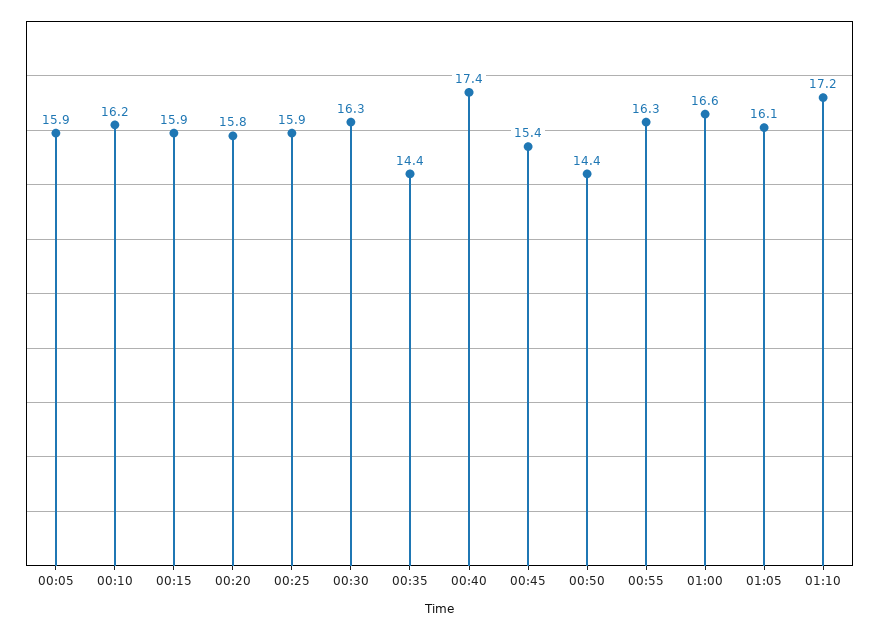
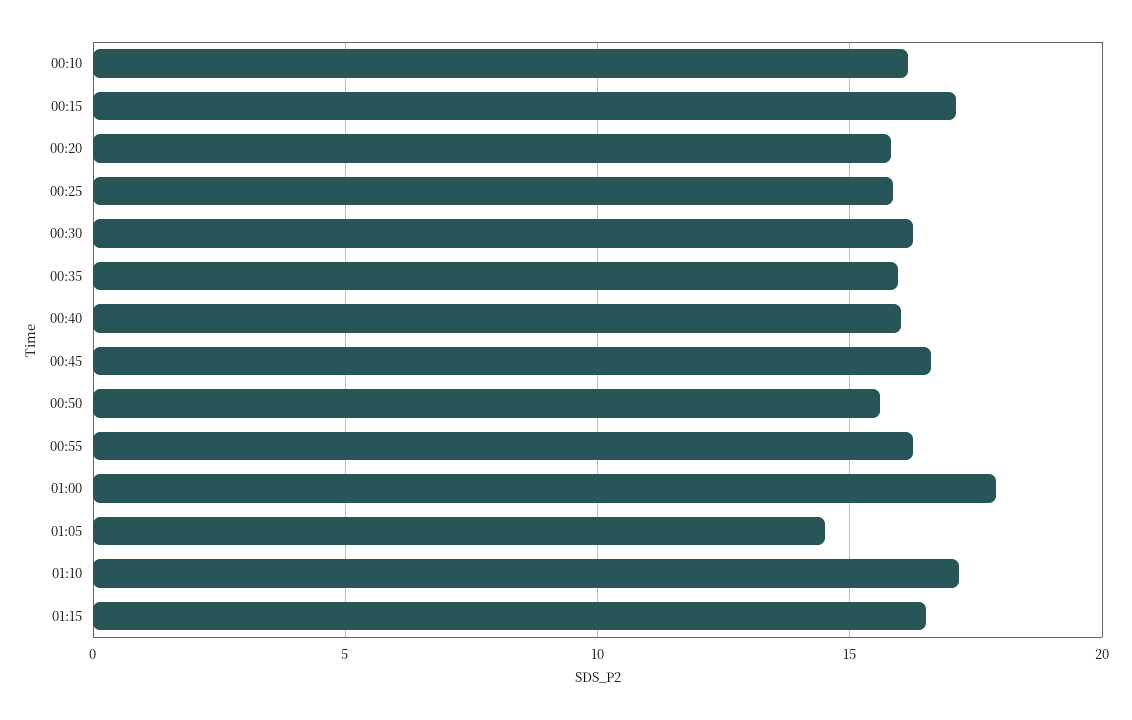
00:05: 15.9 -> none
00:15: 15.9 -> 17
00:35: 14.4 -> 16
00:40: 17.4 -> 16
00:45: 15.4 -> 16.5
00:50: 14.4 -> 15.5
01:00: 16.6 -> 18
01:05: 16.1 -> 14.5
01:15: none -> 16.5

